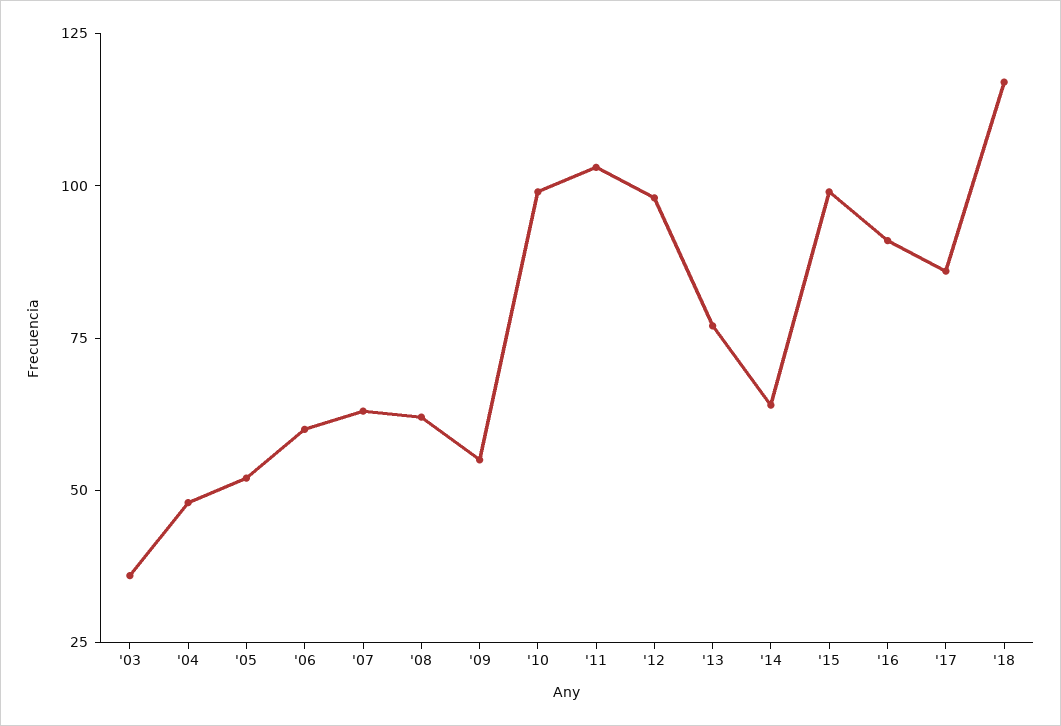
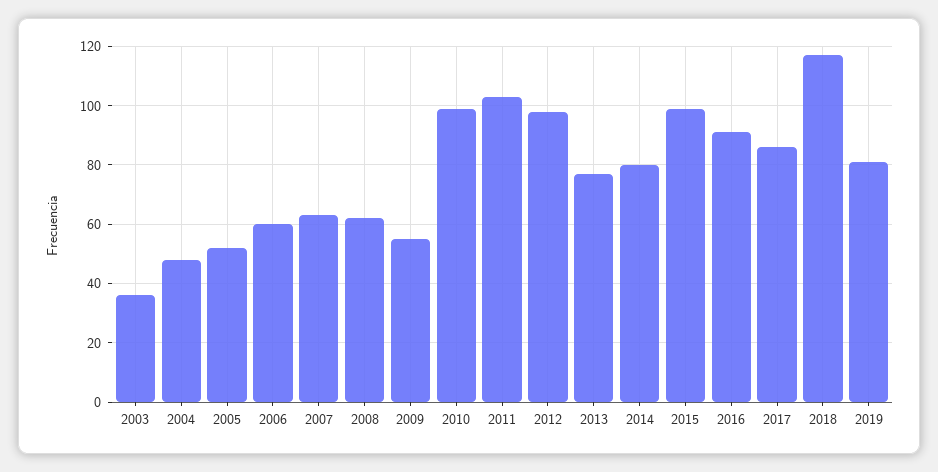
'14: 65 -> 80
2019: none -> 80

